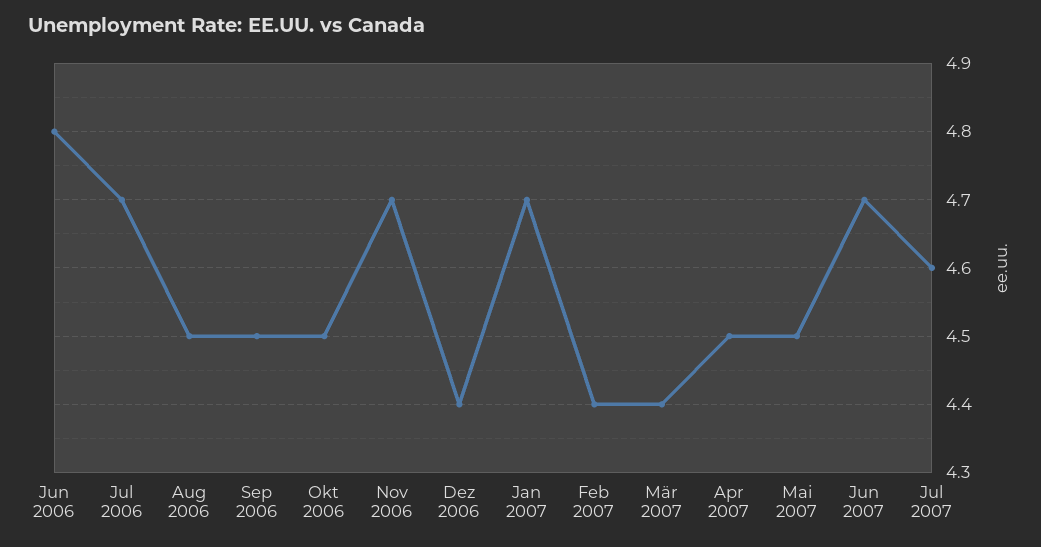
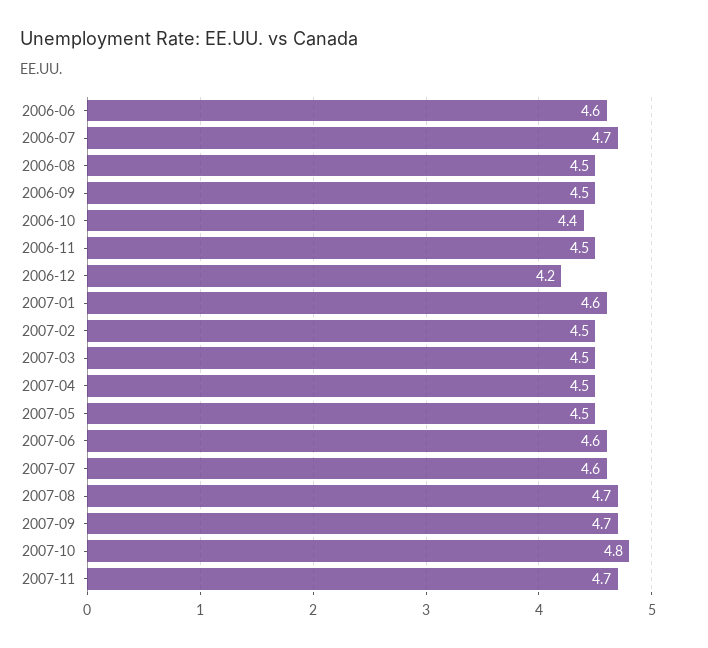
Jun 2006: 4.8 -> 4.6
Okt 2006: 4.5 -> 4.4
Nov 2006: 4.7 -> 4.5
Dez 2006: 4.4 -> 4.2
Jan 2007: 4.7 -> 4.6
Feb 2007: 4.4 -> 4.5
Mär 2007: 4.4 -> 4.5
Jun 2007: 4.7 -> 4.6
2007-08: none -> 4.7
2007-09: none -> 4.7
2007-10: none -> 4.8
2007-11: none -> 4.7

